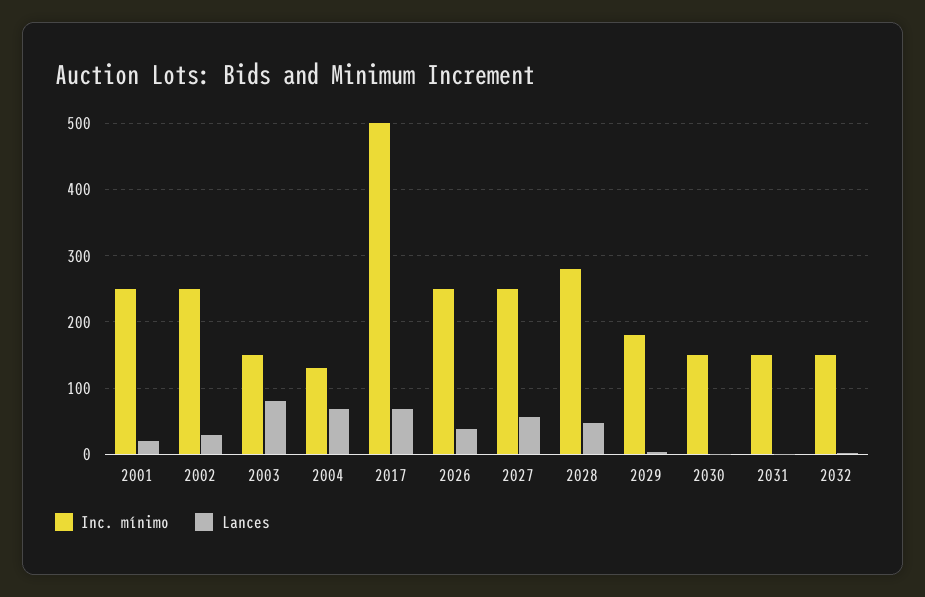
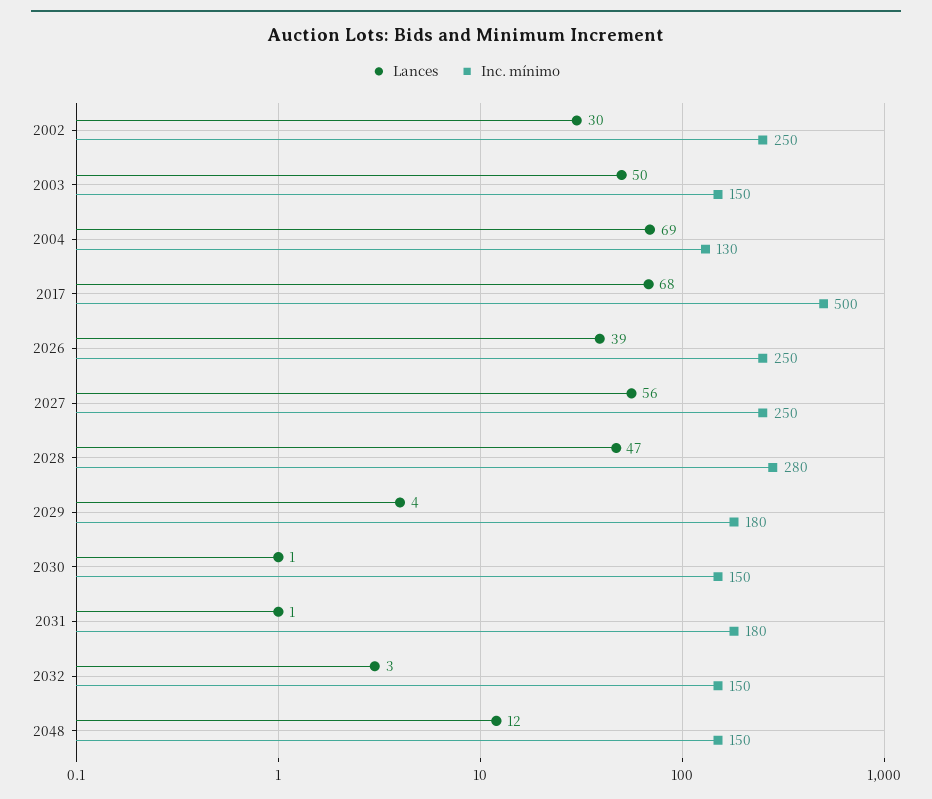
Inc. mínimo, 2001: 250 -> none
Lances, 2001: 20 -> none
Lances, 2003: 80 -> 50
Inc. mínimo, 2031: 150 -> 180
Lances, 2048: none -> 12
Inc. mínimo, 2048: none -> 150

